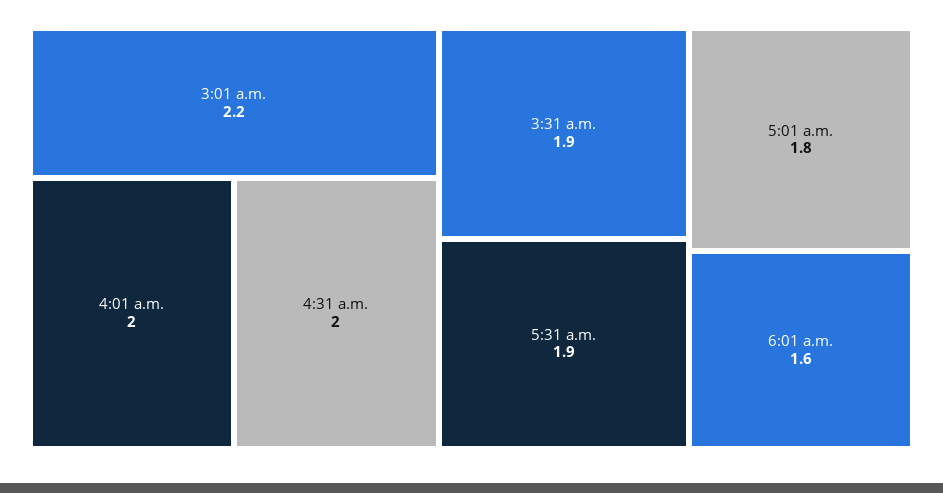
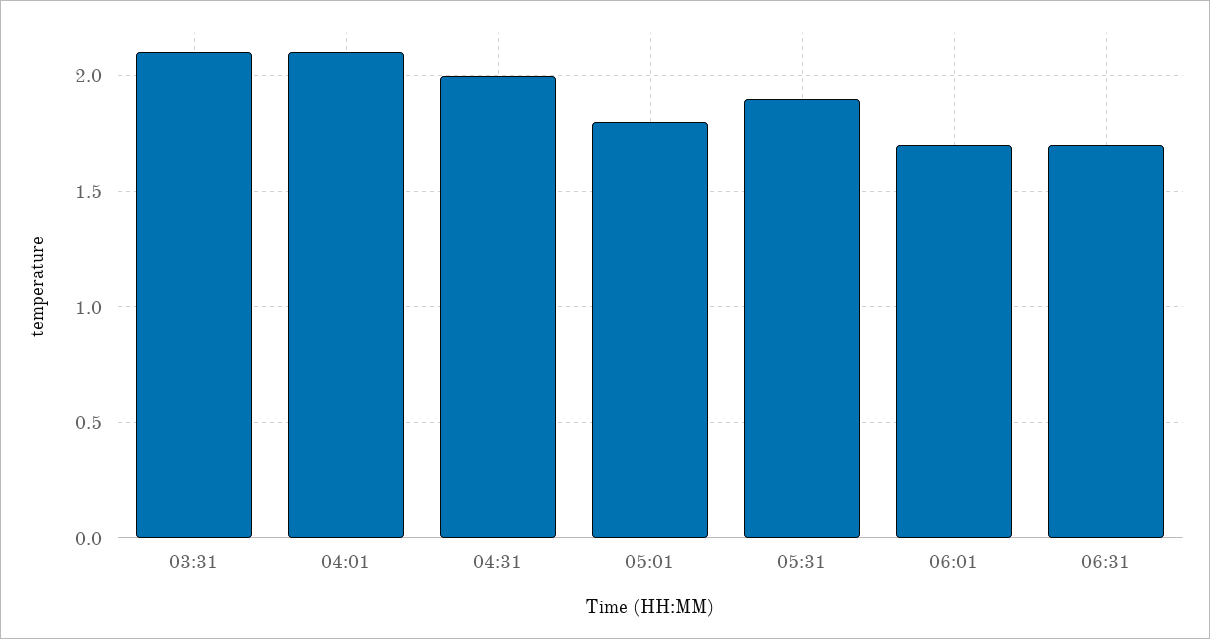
3:01 a.m.: 2.2 -> none
4:01 a.m.: 2 -> 2.1
3:31 a.m.: 1.9 -> 2.1
6:01 a.m.: 1.6 -> 1.7
06:31: none -> 1.7

